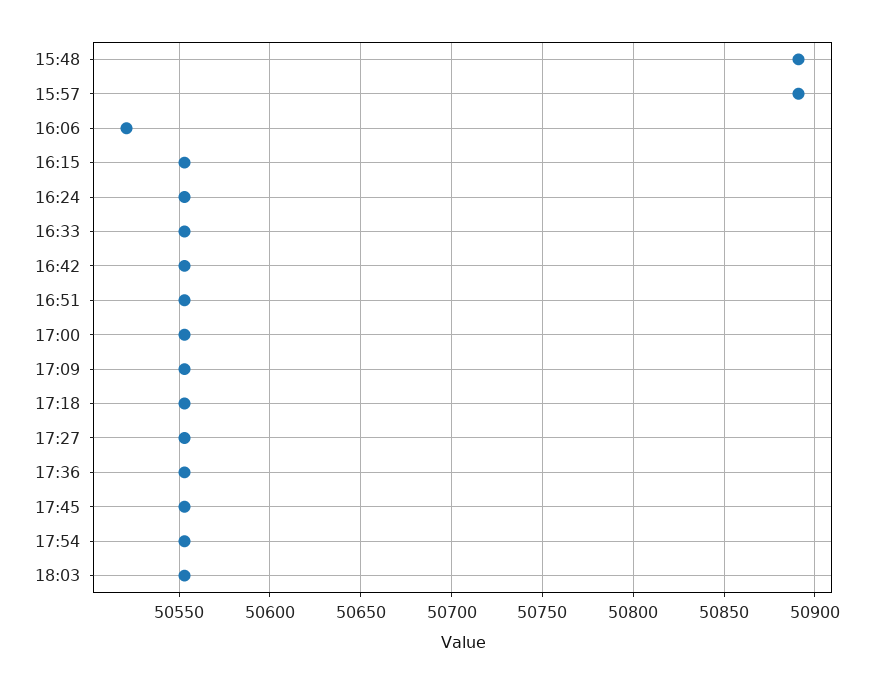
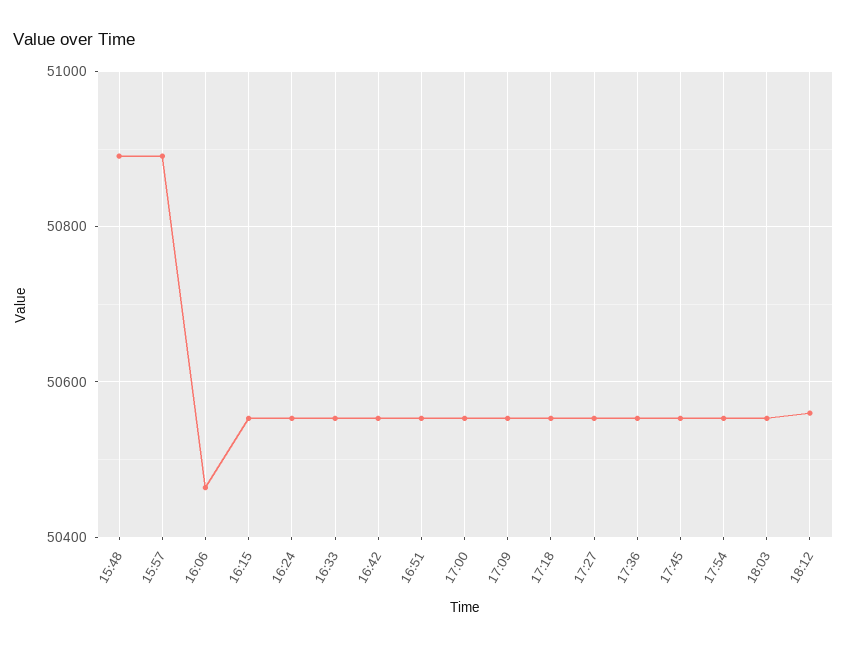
16:06: 50520 -> 50460
18:12: none -> 50560

